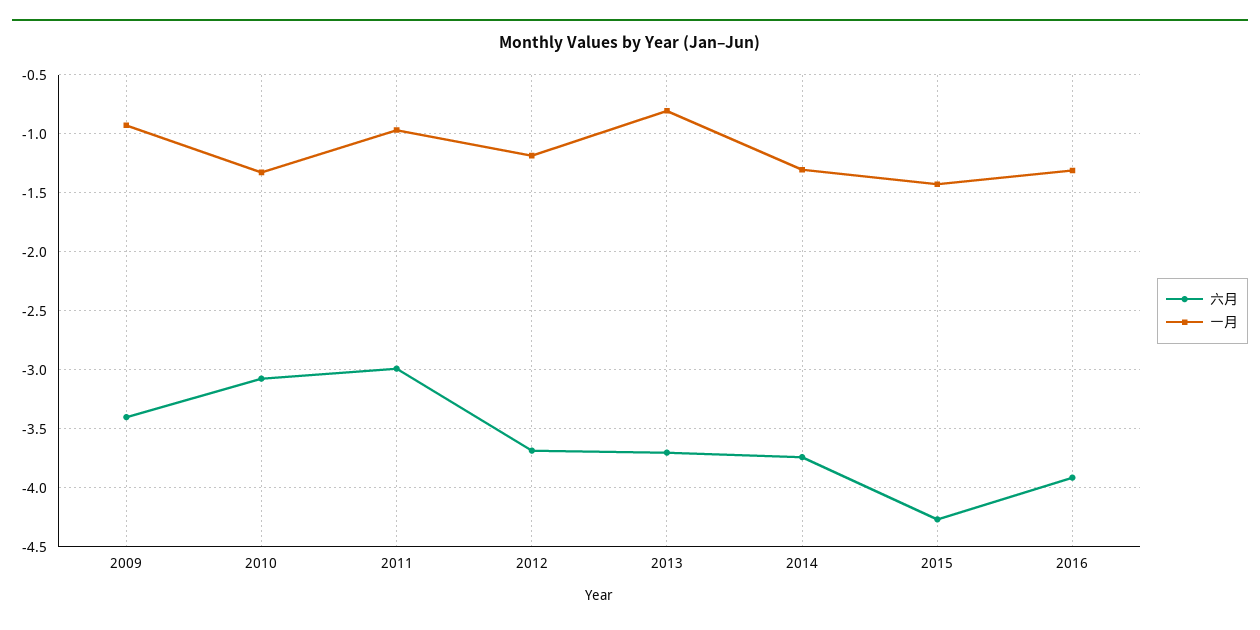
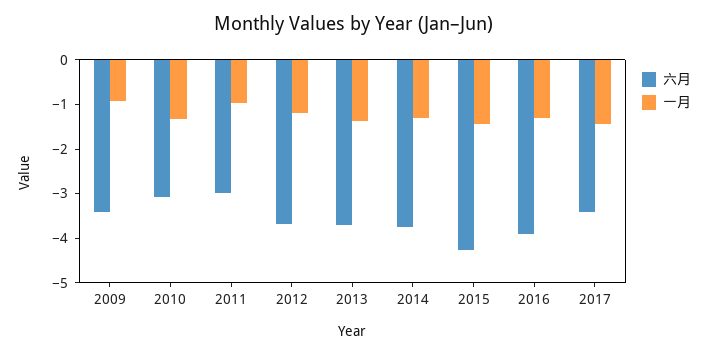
一月, 2013: -0.8 -> -1.4
六月, 2017: none -> -3.4
一月, 2017: none -> -1.4

